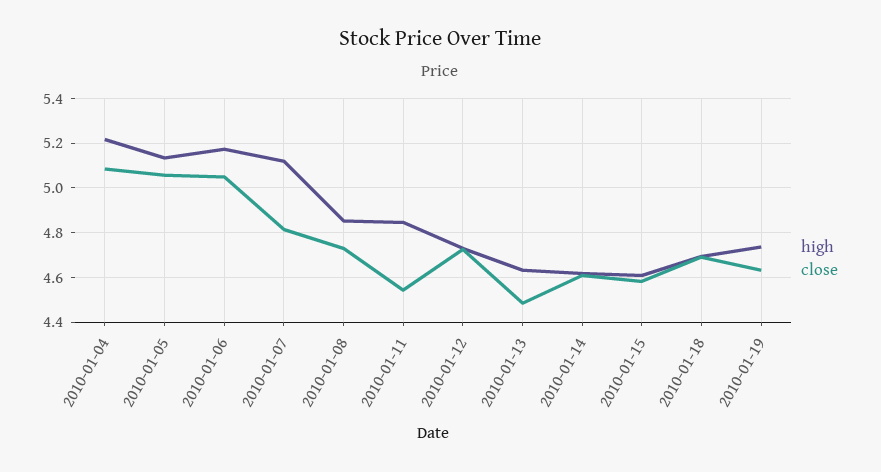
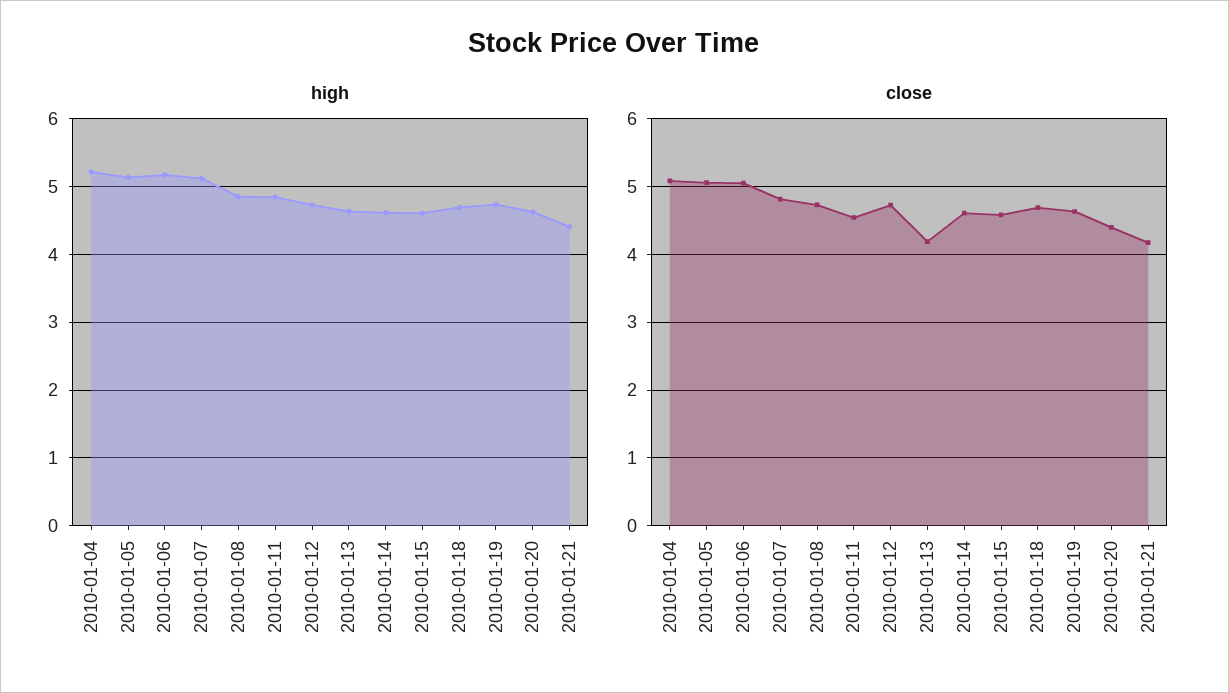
close, 2010-01-13: 4.5 -> 4.2
high, 2010-01-20: none -> 4.6
high, 2010-01-21: none -> 4.4
close, 2010-01-20: none -> 4.4
close, 2010-01-21: none -> 4.2

